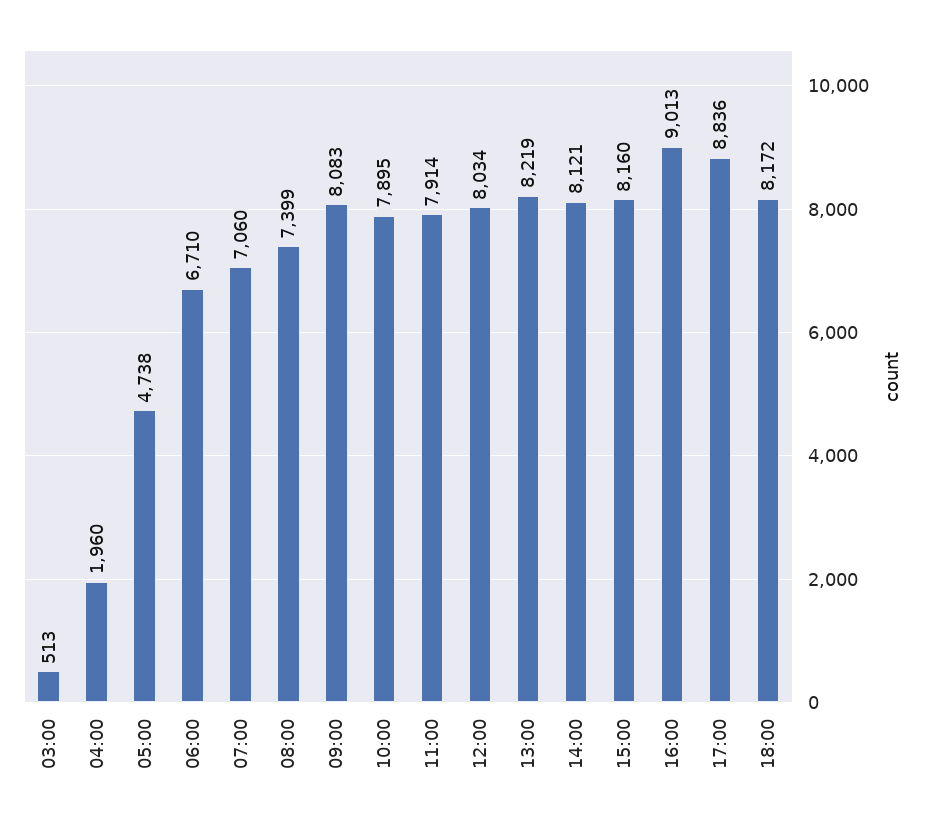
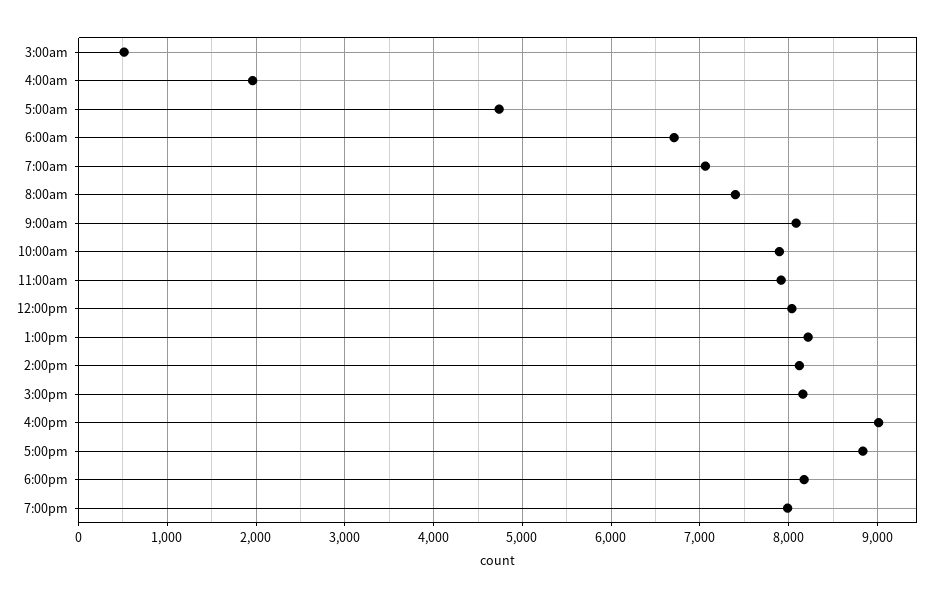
7:00pm: none -> 8000

